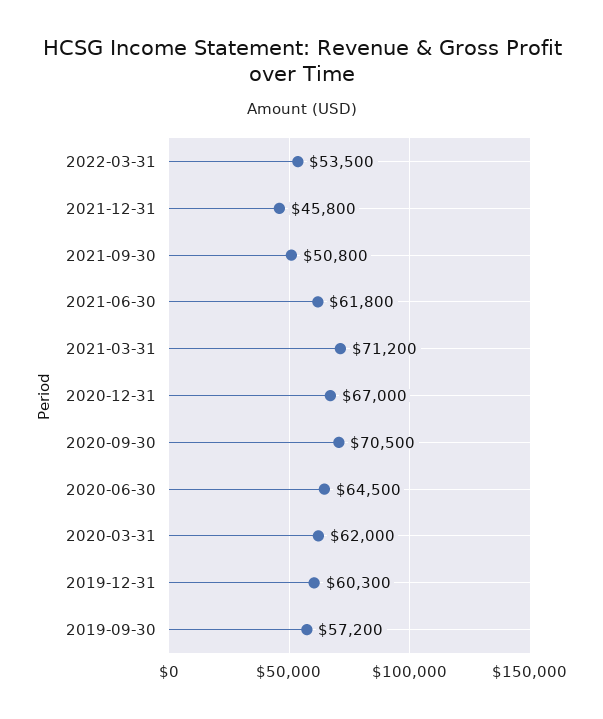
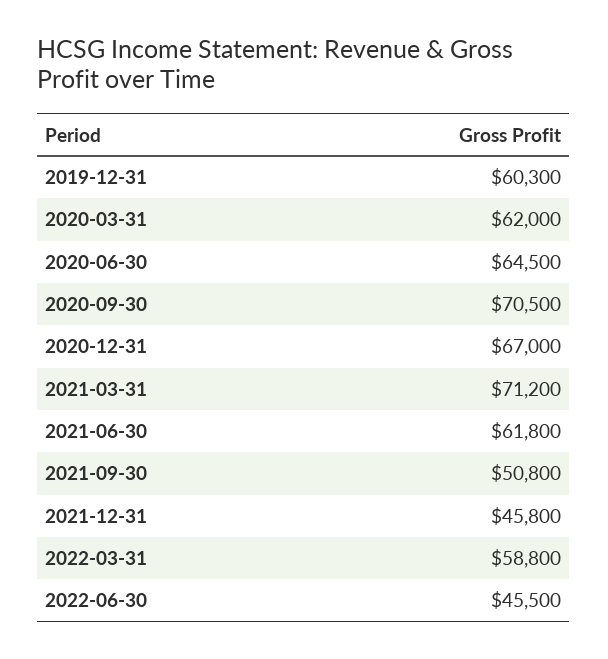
2022-03-31: 53500 -> 58800
2019-09-30: 57200 -> none
2022-06-30: none -> 45500

